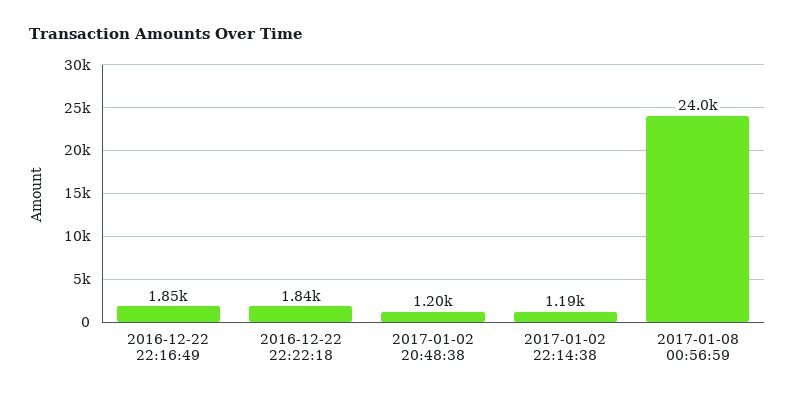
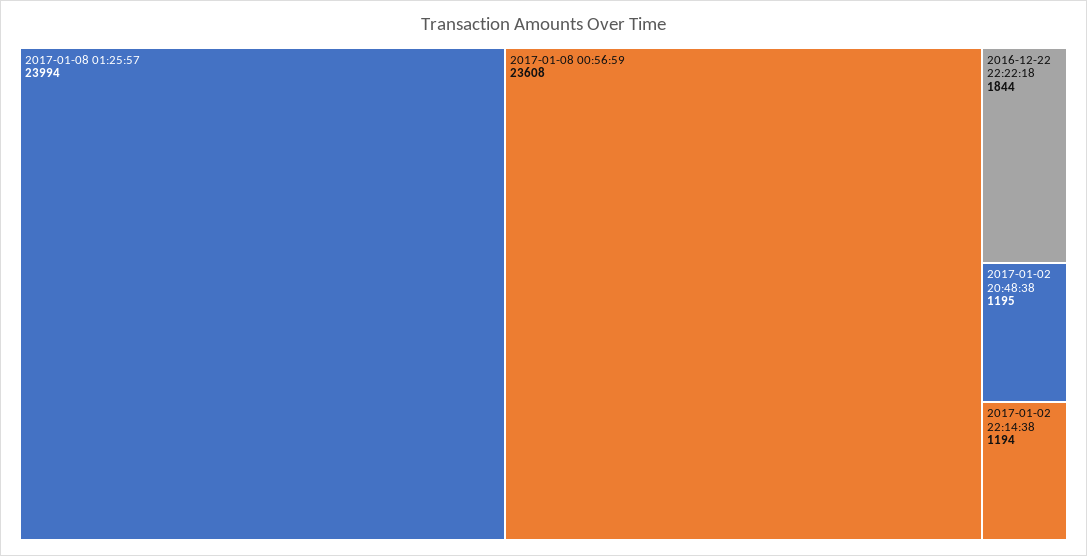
2016-12-22 22:16:49: 1850 -> none
2017-01-08 00:56:59: 24000 -> 23608
2017-01-08 01:25:57: none -> 23994

